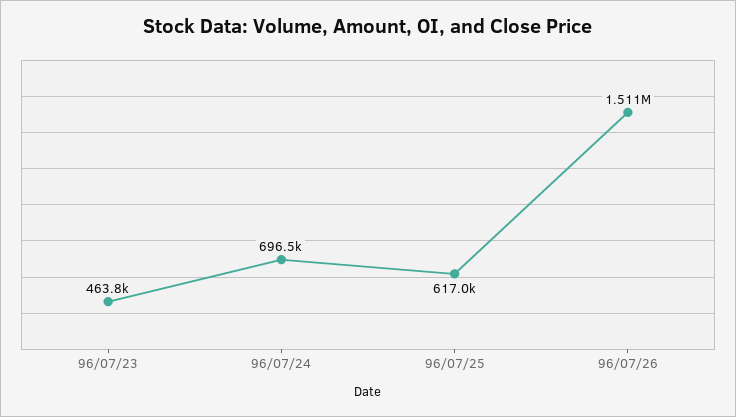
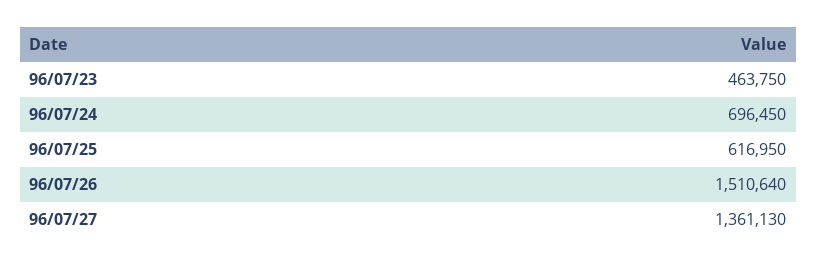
96/07/27: none -> 1361130

